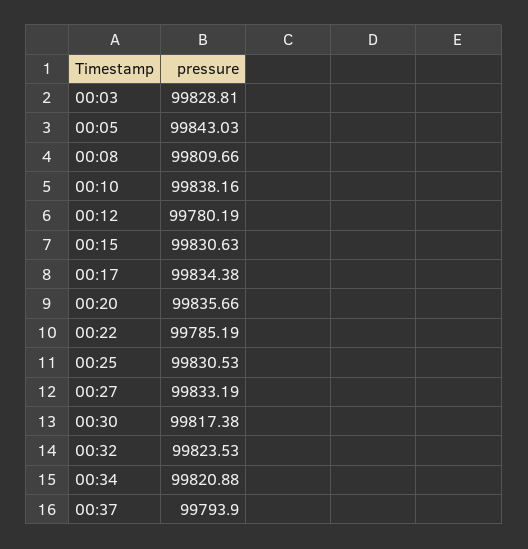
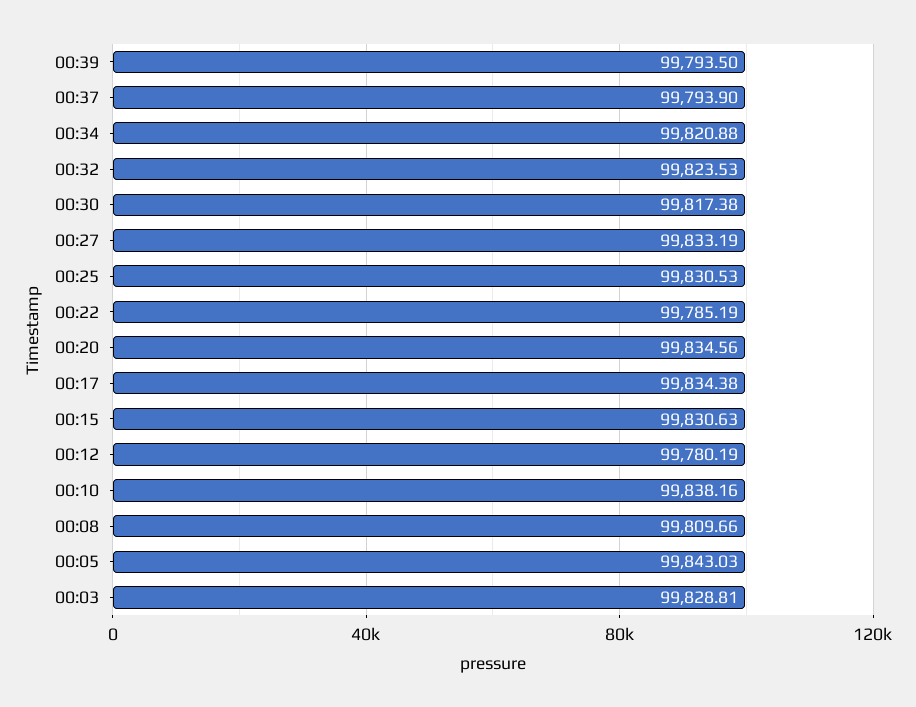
00:20: 99835.66 -> 99834.56
00:39: none -> 99793.5

